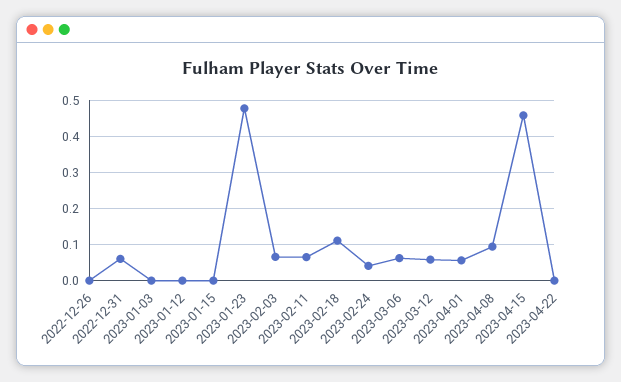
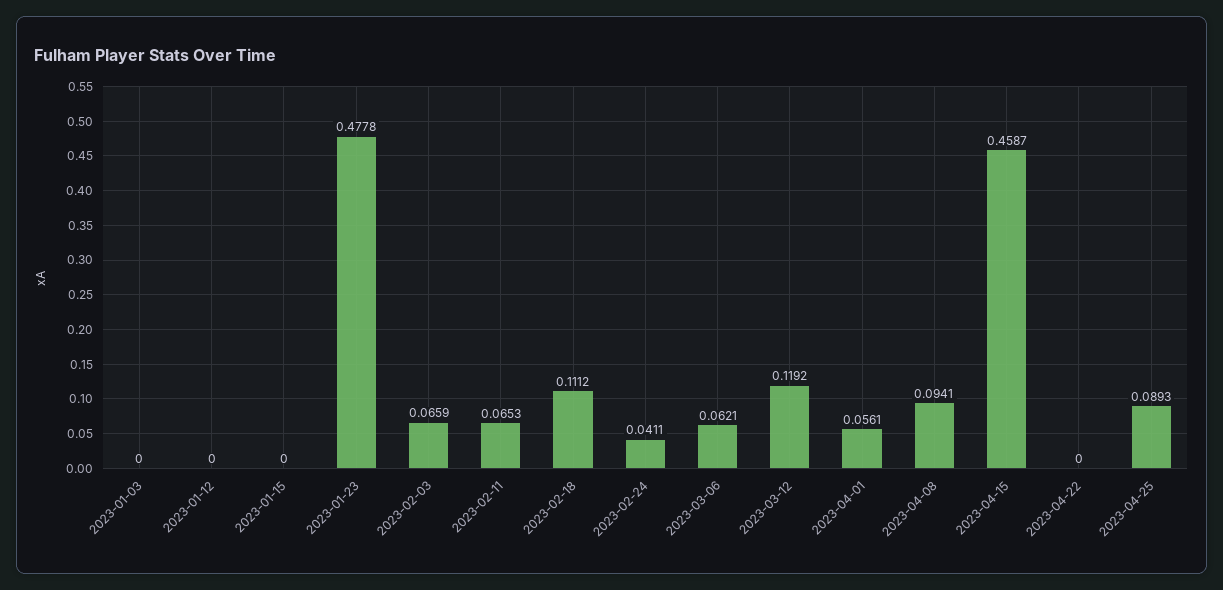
2022-12-26: 0 -> none
2022-12-31: 0.06 -> none
2023-03-12: 0.06 -> 0.1192
2023-04-25: none -> 0.0893

